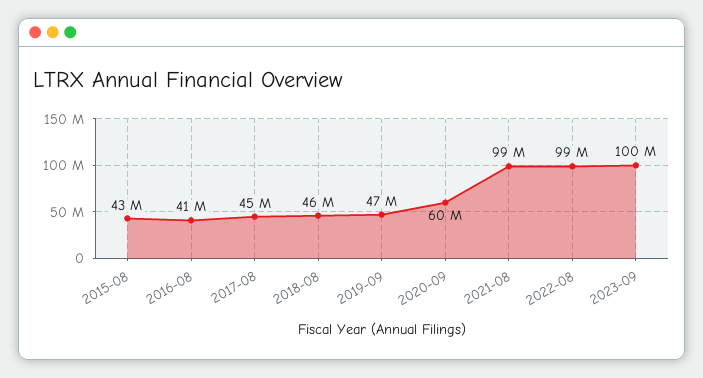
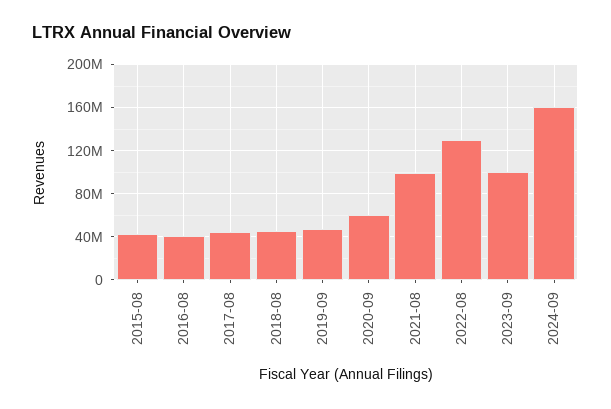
2022-08: 99000000 -> 130000000
2024-09: none -> 160000000

